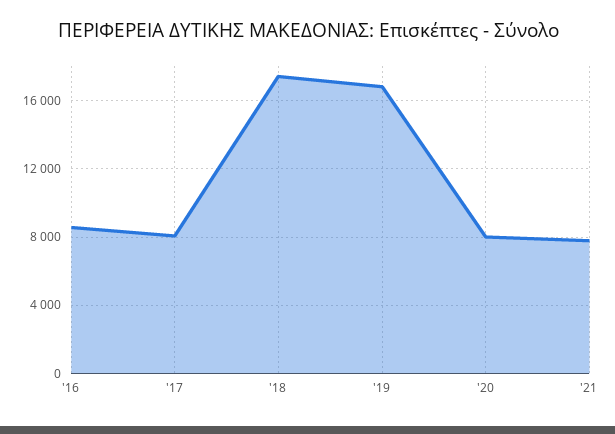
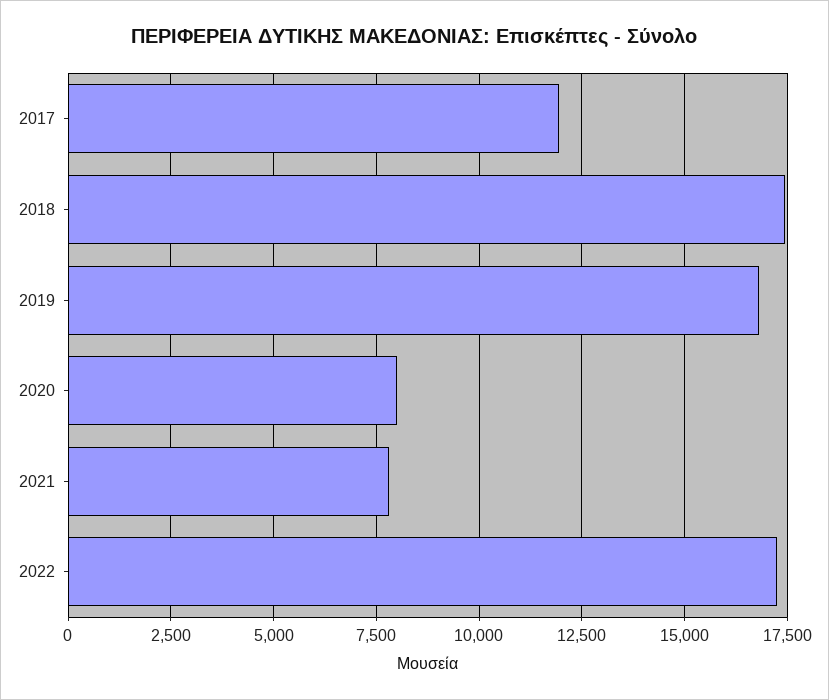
'16: 8500 -> none
'17: 8000 -> 12000
2022: none -> 17250

